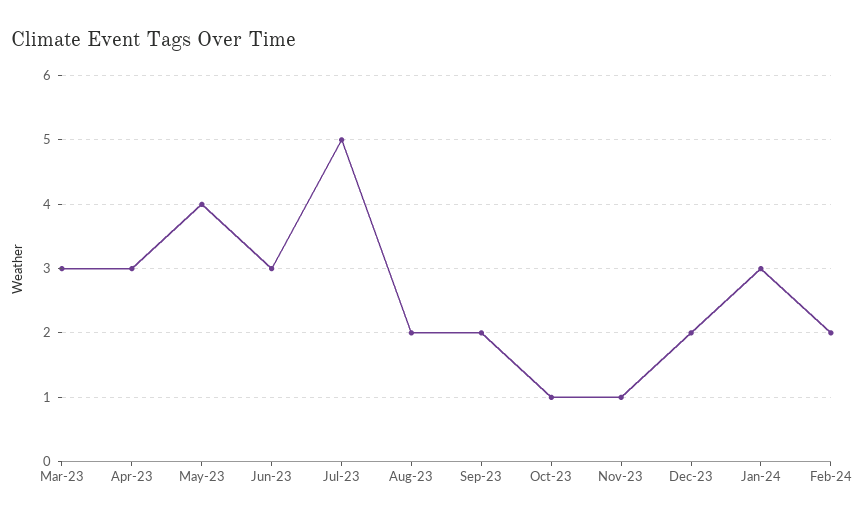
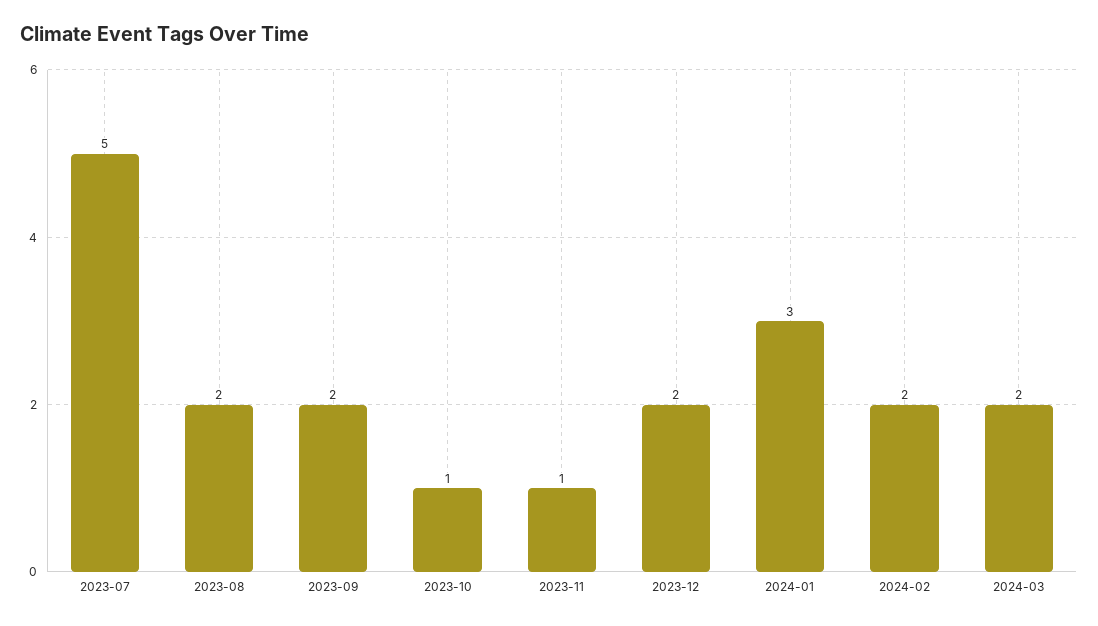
Mar-23: 3 -> none
Apr-23: 3 -> none
May-23: 4 -> none
Jun-23: 3 -> none
2024-03: none -> 2

